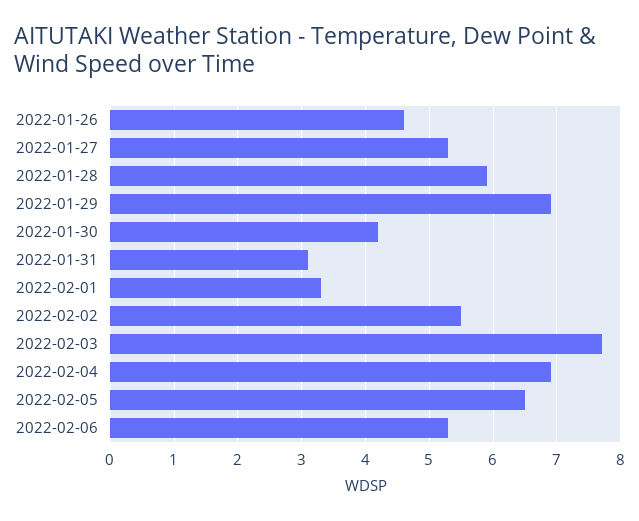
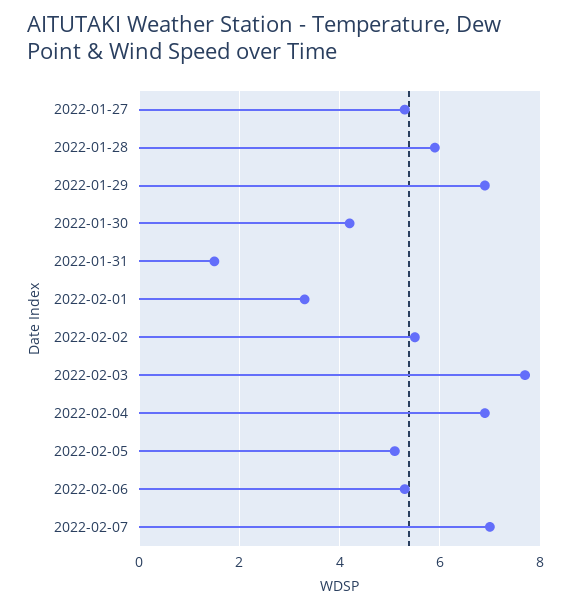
2022-01-26: 4.6 -> none
2022-01-31: 3.1 -> 1.5
2022-02-05: 6.5 -> 5
2022-02-07: none -> 7

